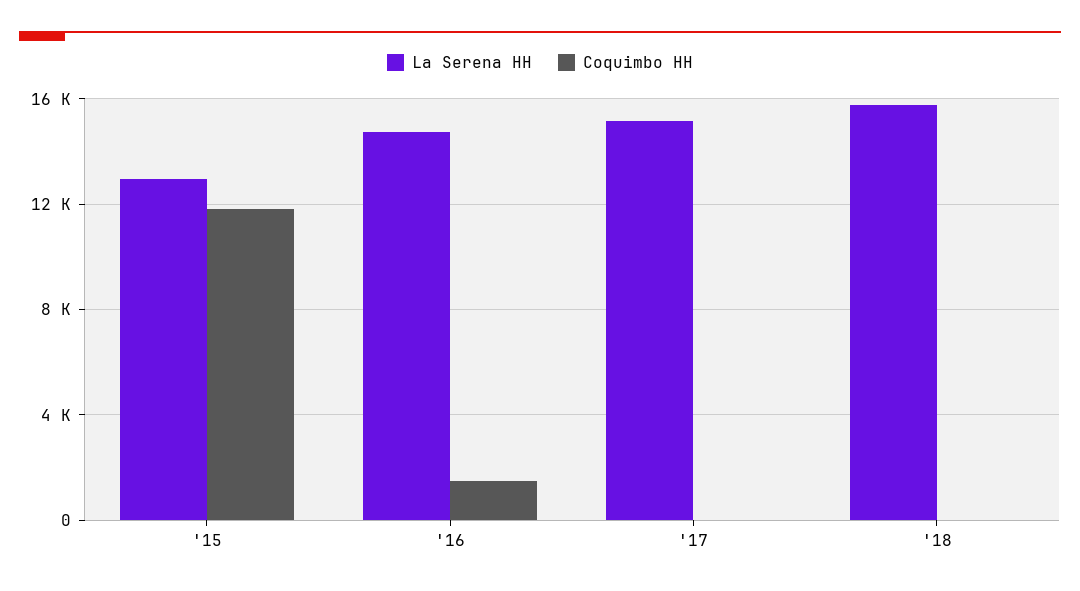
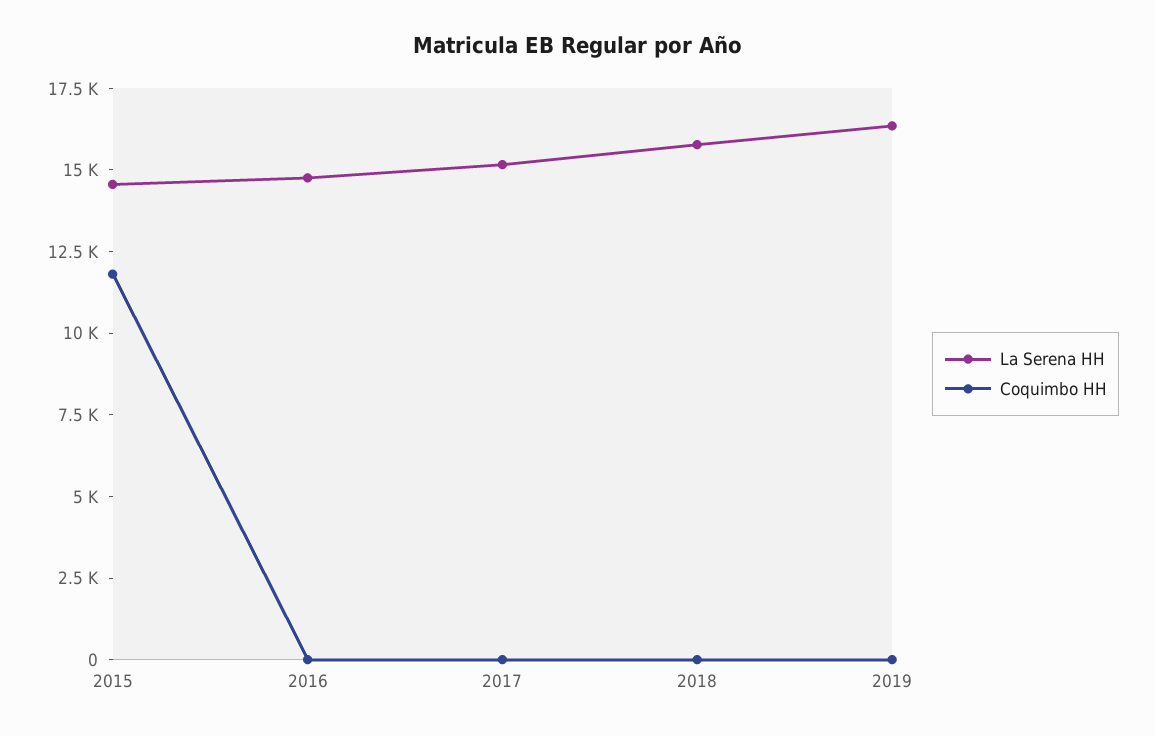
La Serena HH, '15: 13000 -> 14500
Coquimbo HH, '16: 1500 -> 0
La Serena HH, 2019: none -> 16500
Coquimbo HH, 2019: none -> 0

